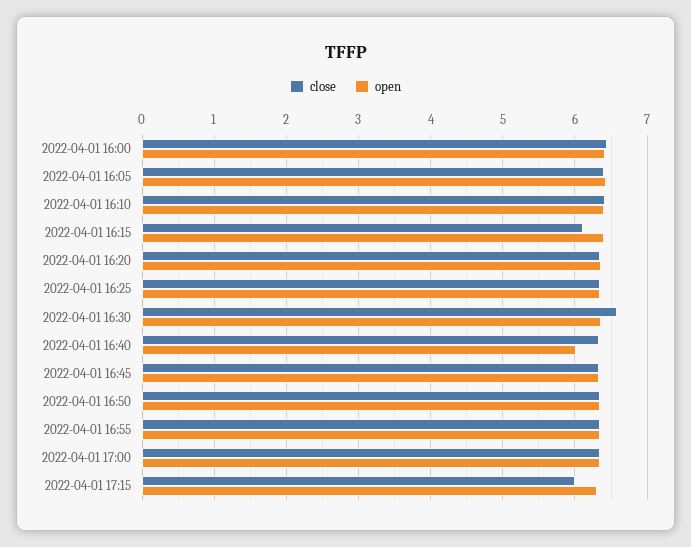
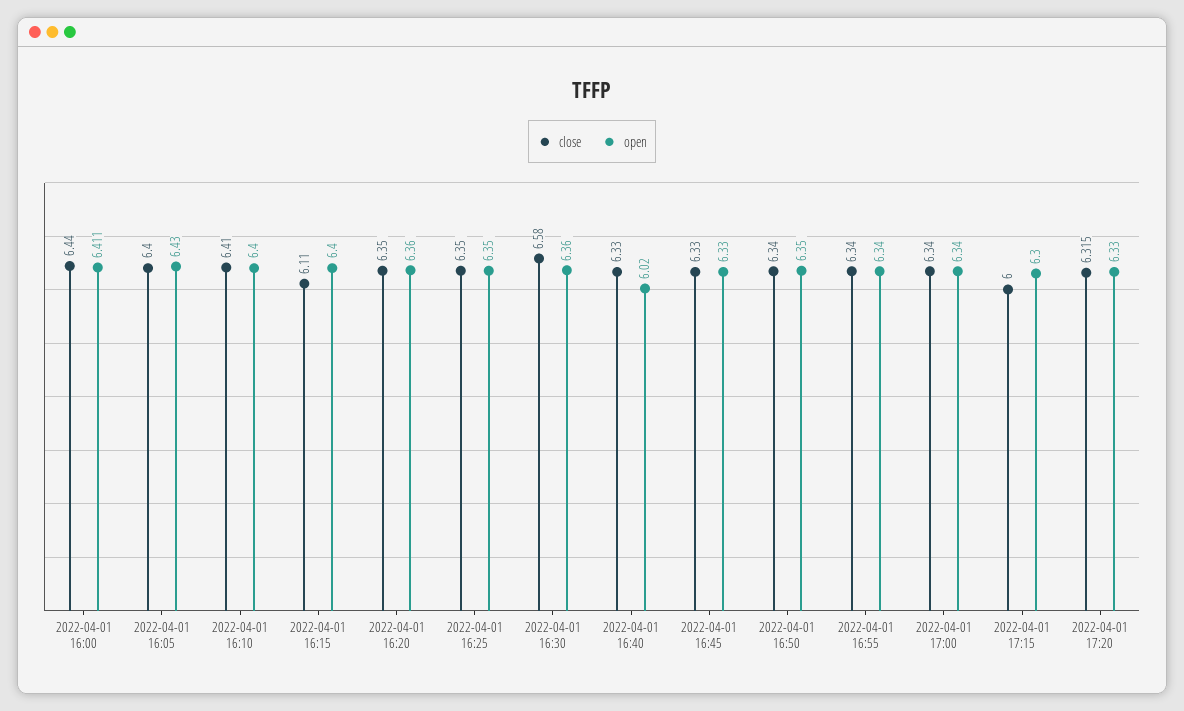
close, 2022-04-01 17:20: none -> 6.315
open, 2022-04-01 17:20: none -> 6.33

